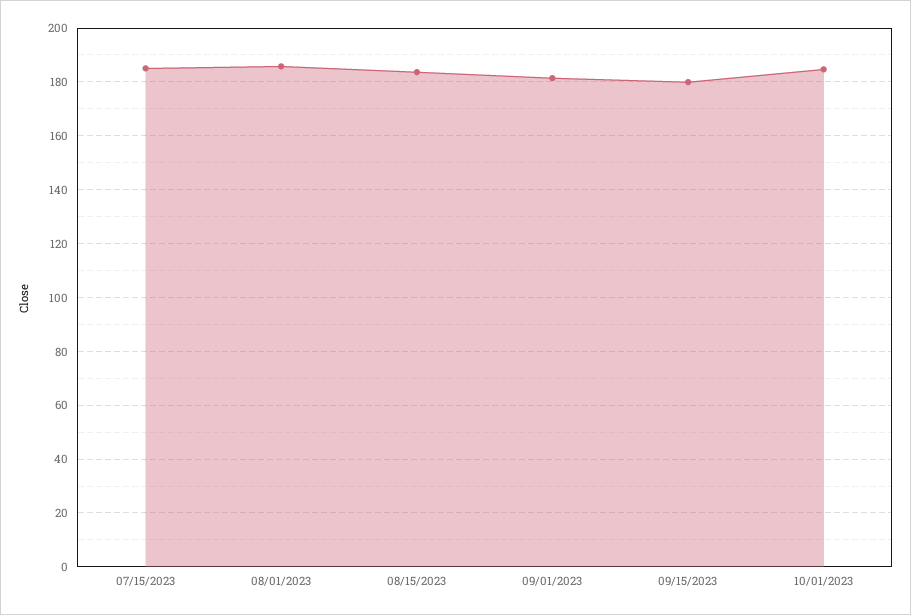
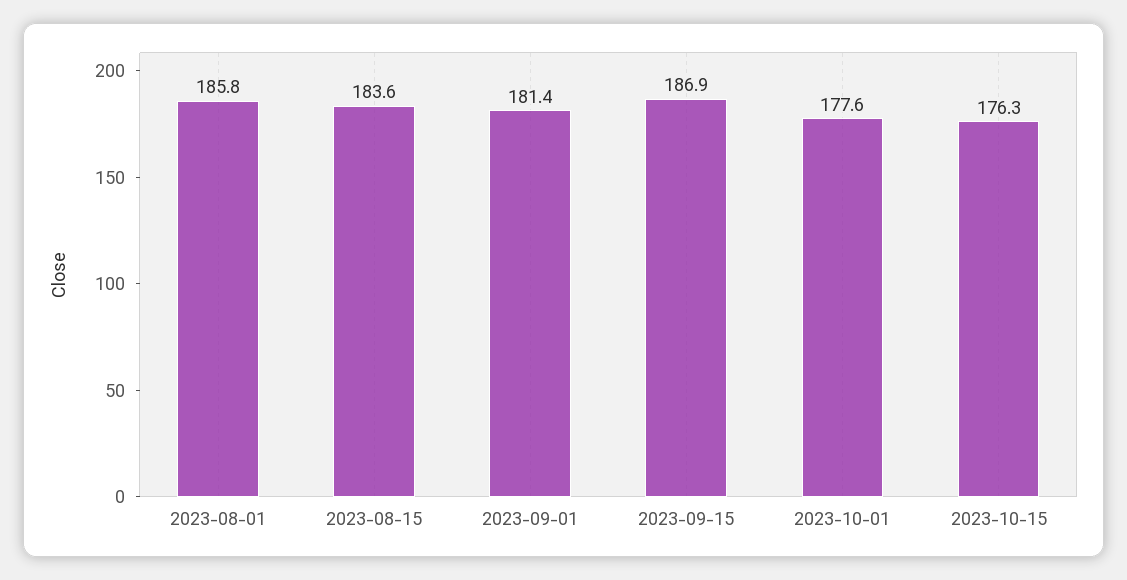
07/15/2023: 185 -> none
09/15/2023: 180 -> 186.9
10/01/2023: 185 -> 177.6
2023-10-15: none -> 176.3

